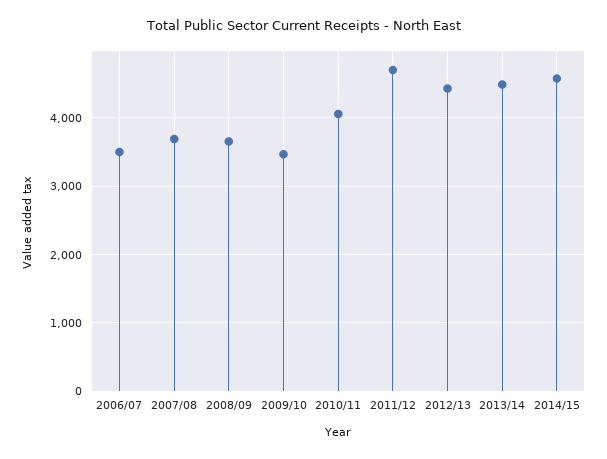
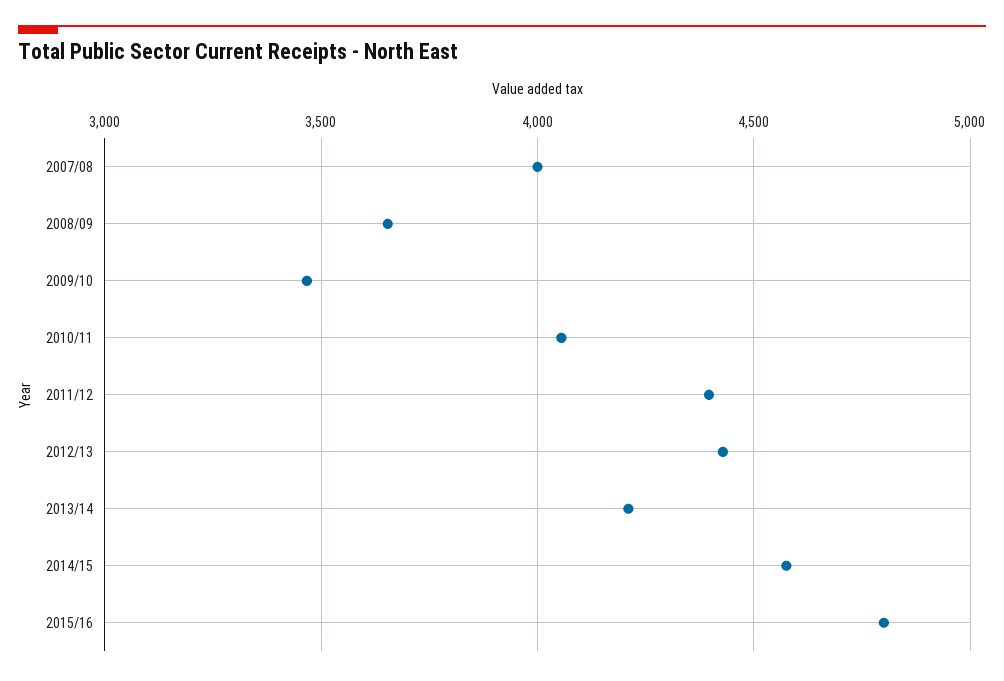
2006/07: 3500 -> none
2007/08: 3700 -> 4000
2011/12: 4700 -> 4400
2013/14: 4500 -> 4200
2015/16: none -> 4800

